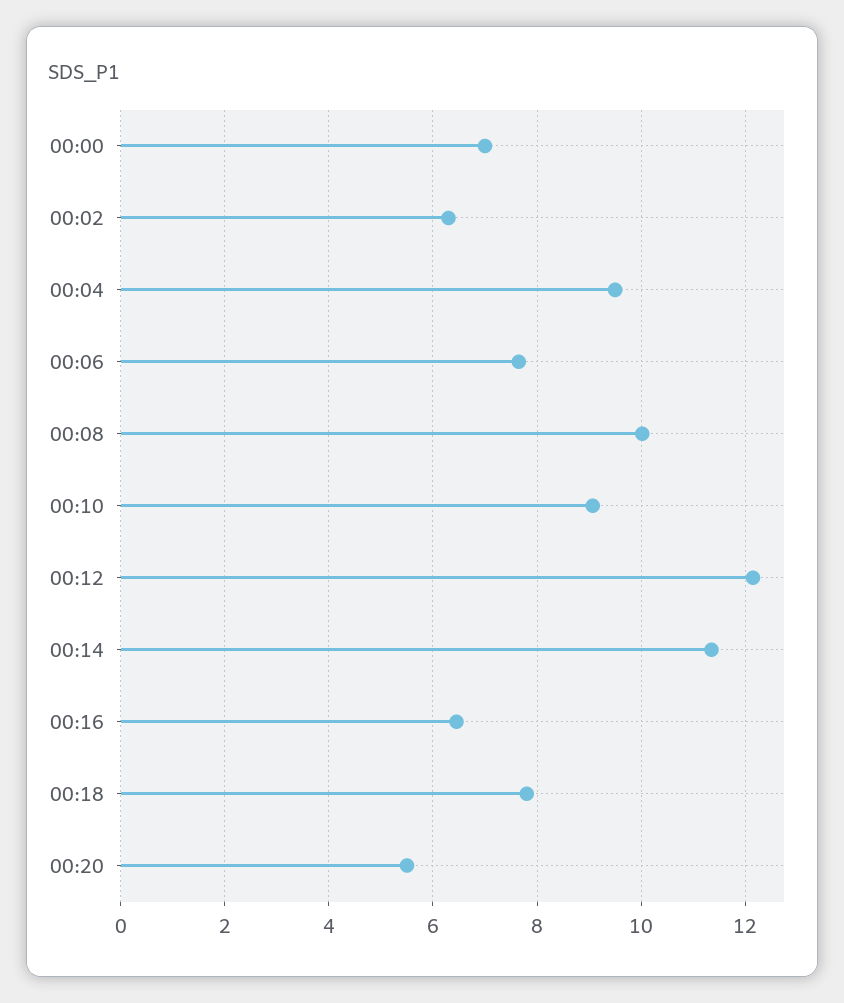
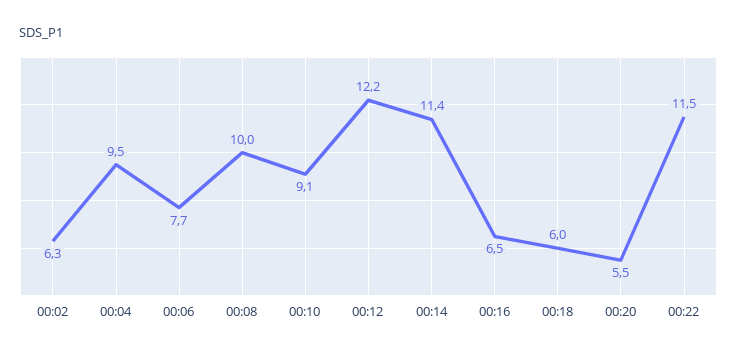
00:00: 7 -> none
00:18: 7.8 -> 6
00:22: none -> 11.5

